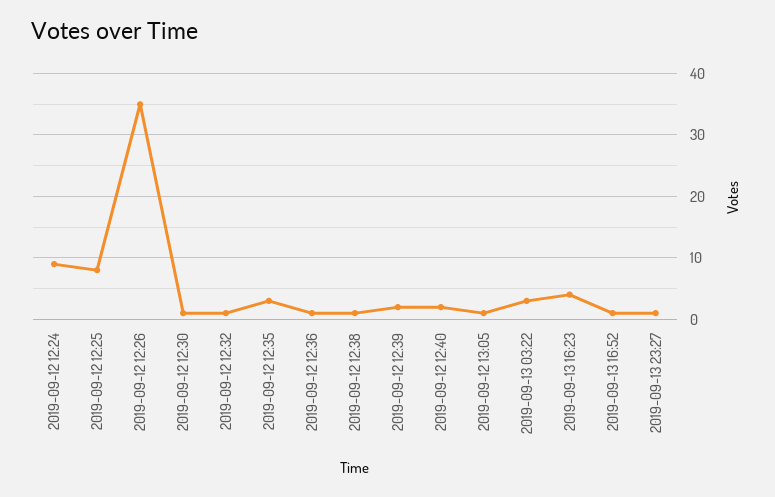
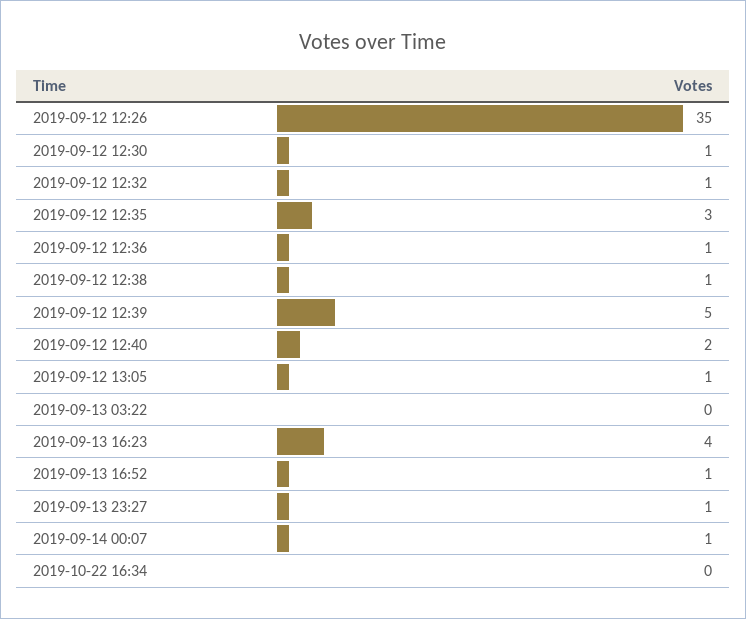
2019-09-12 12:24: 9 -> none
2019-09-12 12:25: 8 -> none
2019-09-12 12:39: 2 -> 5
2019-09-13 03:22: 3 -> 0
2019-09-14 00:07: none -> 1
2019-10-22 16:34: none -> 0

